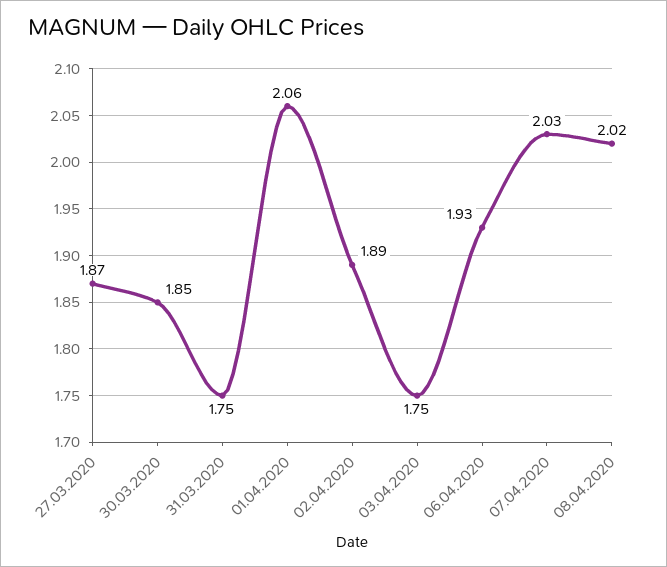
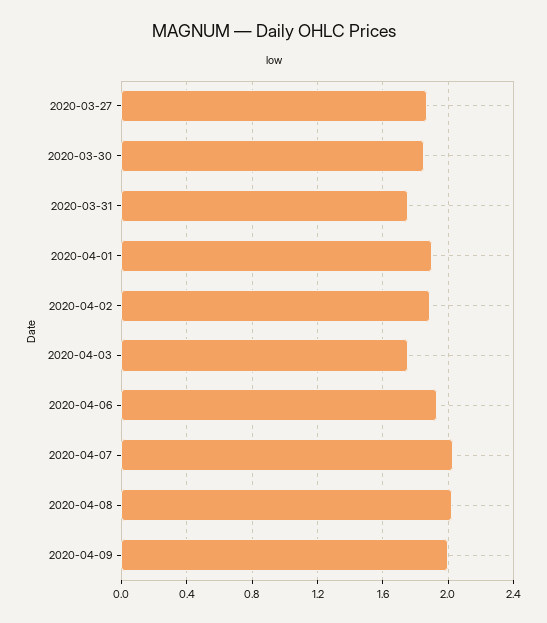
01.04.2020: 2.06 -> 1.9
2020-04-09: none -> 2

